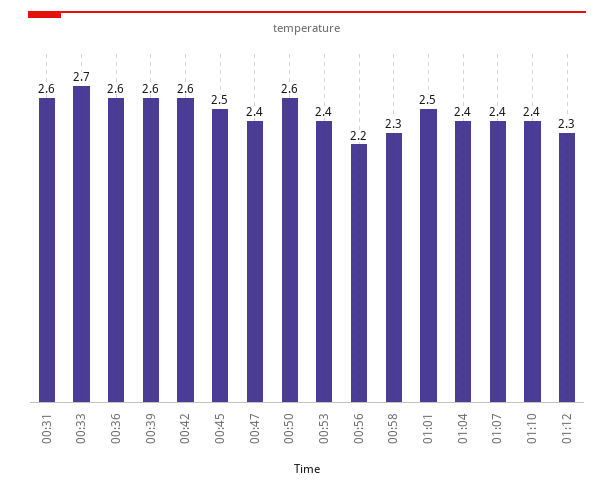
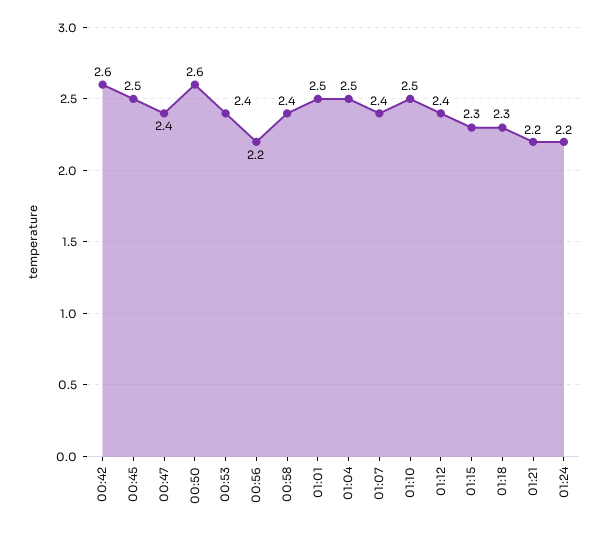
00:31: 2.6 -> none
00:33: 2.7 -> none
00:36: 2.6 -> none
00:39: 2.6 -> none
00:58: 2.3 -> 2.4
01:04: 2.4 -> 2.5
01:10: 2.4 -> 2.5
01:12: 2.3 -> 2.4
01:15: none -> 2.3
01:18: none -> 2.3
01:21: none -> 2.2
01:24: none -> 2.2

